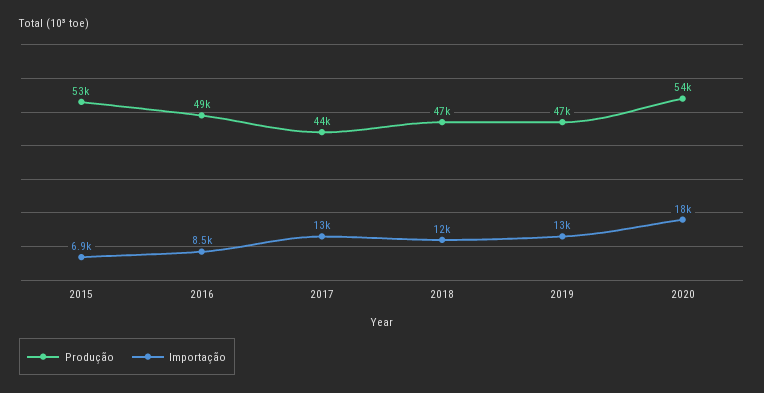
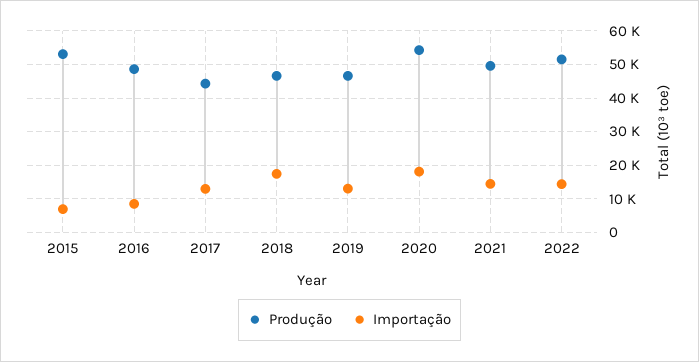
Importação, 2018: 12000 -> 18000
Produção, 2021: none -> 50000
Importação, 2021: none -> 14000
Produção, 2022: none -> 52000
Importação, 2022: none -> 14000

